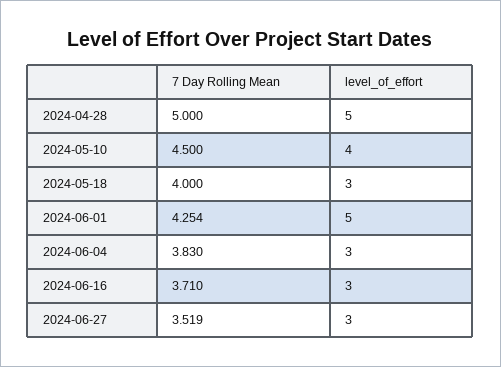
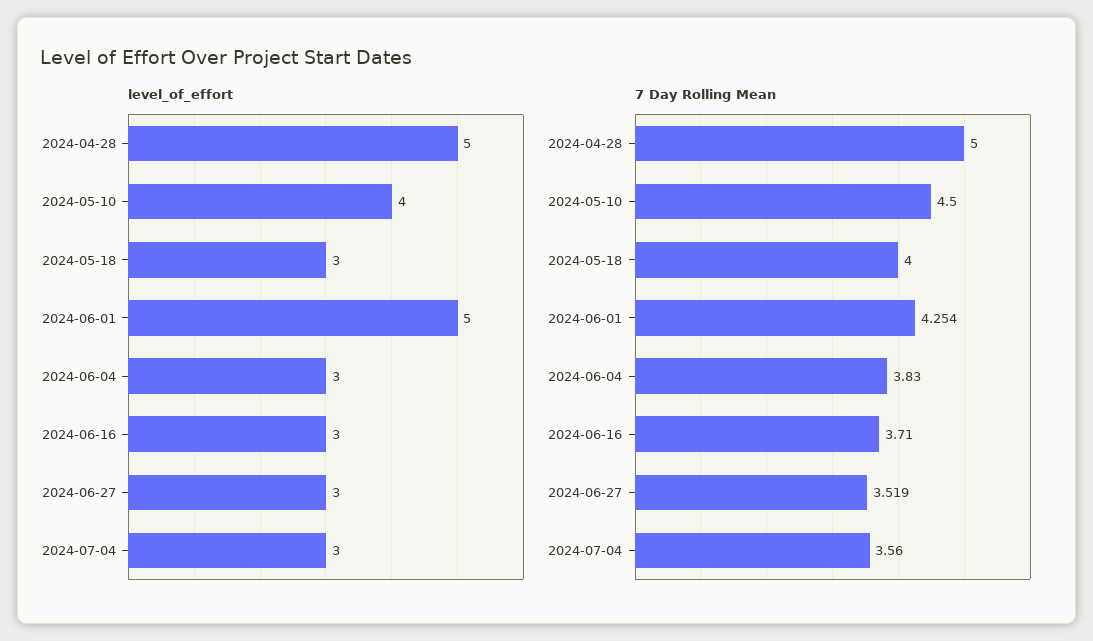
level_of_effort, 2024-07-04: none -> 3
7 Day Rolling Mean, 2024-07-04: none -> 3.56

